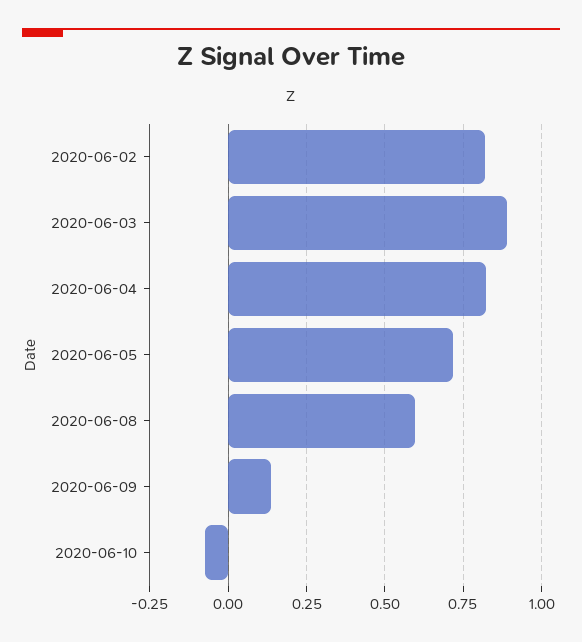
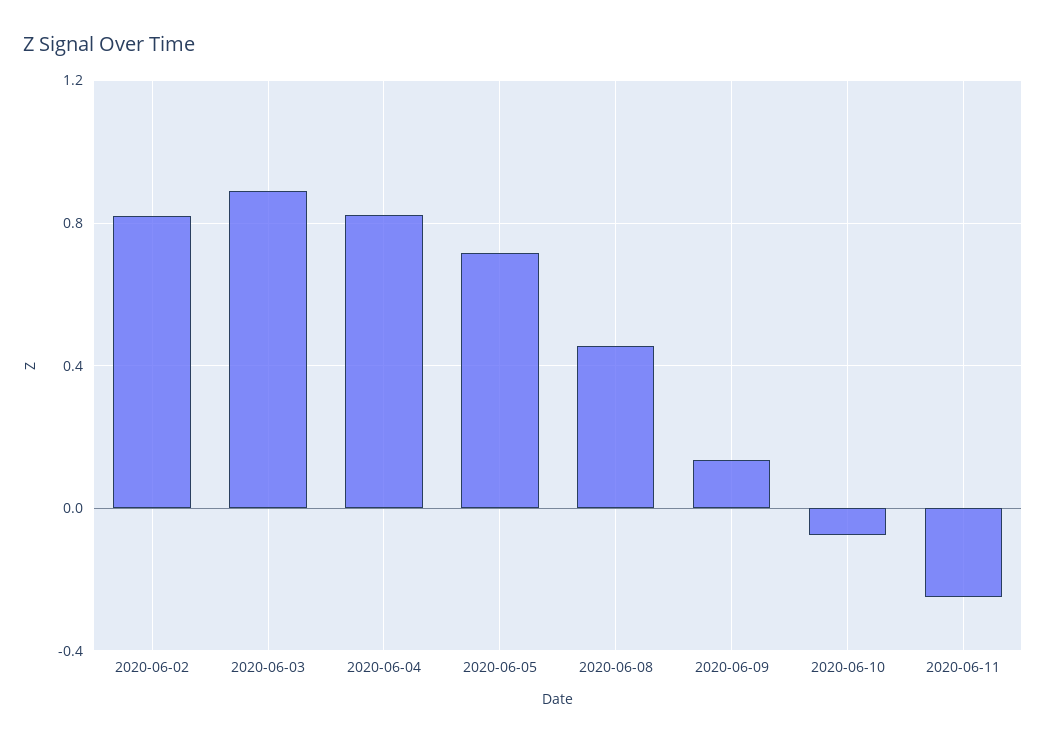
2020-06-08: 0.6 -> 0.45
2020-06-11: none -> -0.25

